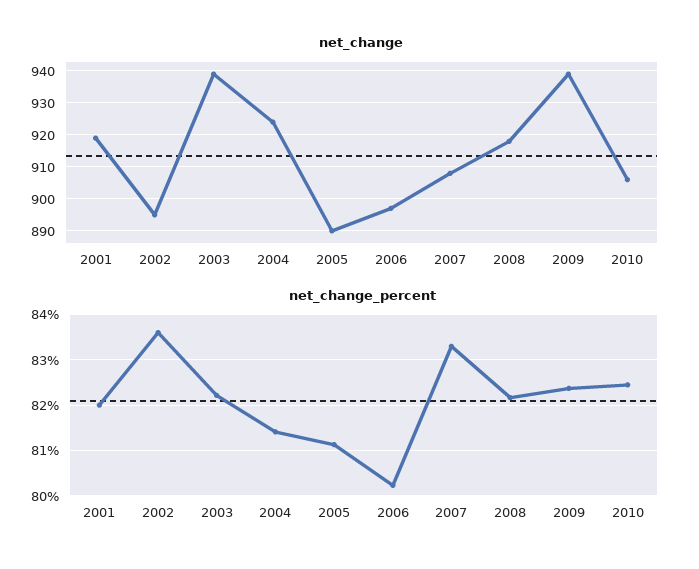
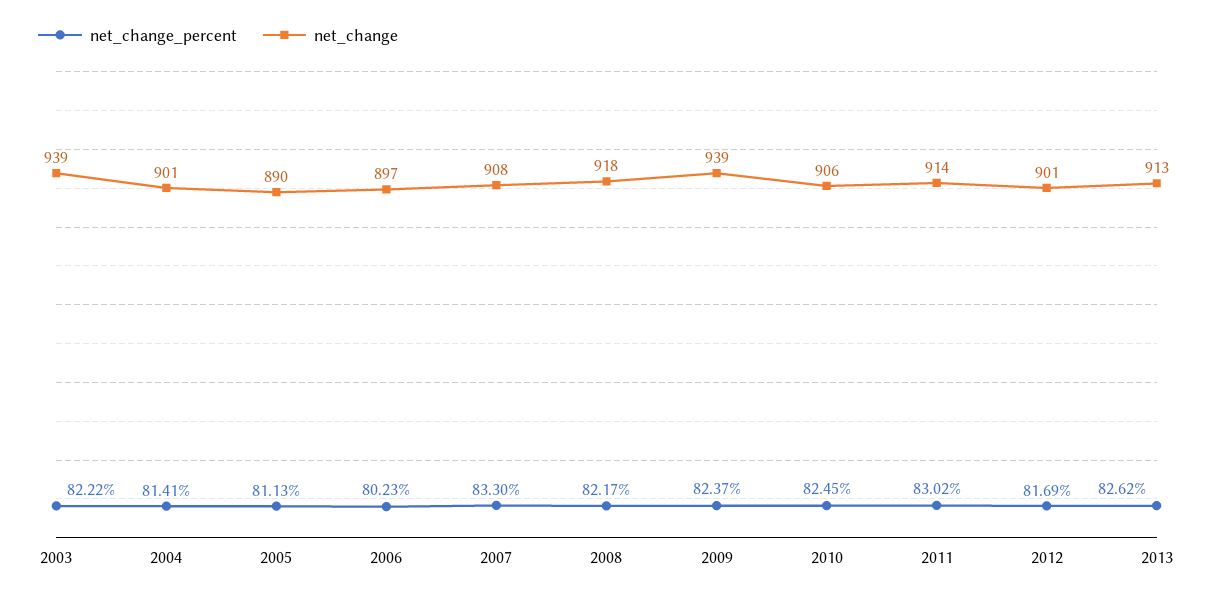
net_change, 2001: 920 -> none
net_change, 2002: 895 -> none
net_change, 2004: 925 -> 901
net_change_percent, 2001: 82 -> none
net_change_percent, 2002: 83.6 -> none
net_change_percent, 2011: none -> 83.02
net_change, 2011: none -> 914
net_change_percent, 2012: none -> 81.69
net_change, 2012: none -> 901
net_change_percent, 2013: none -> 82.62
net_change, 2013: none -> 913

